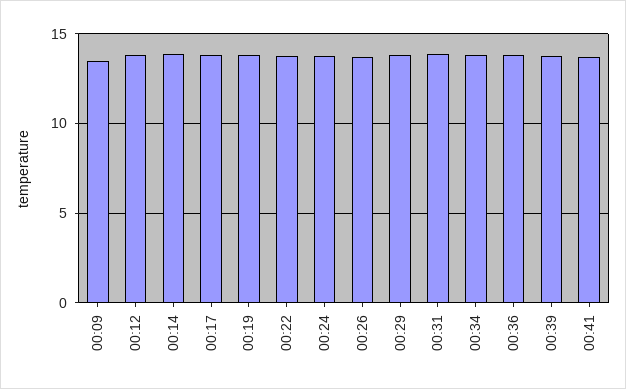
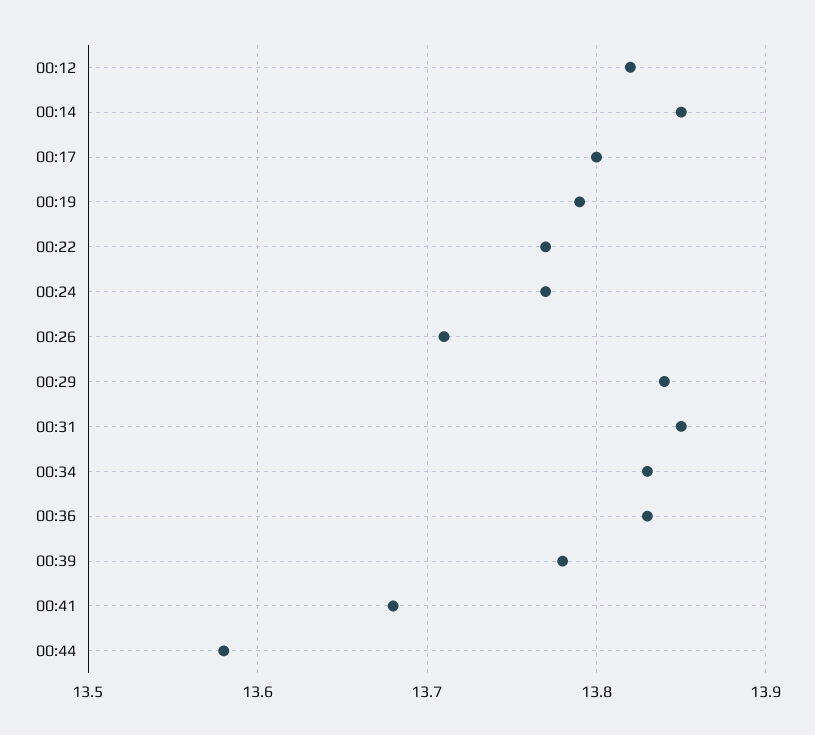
00:09: 13.5 -> none
00:44: none -> 13.58

